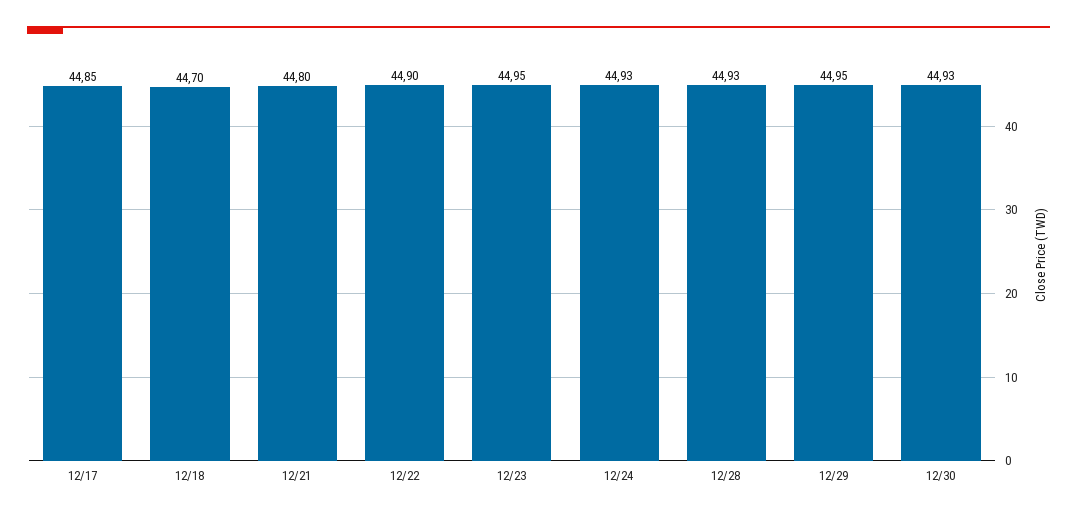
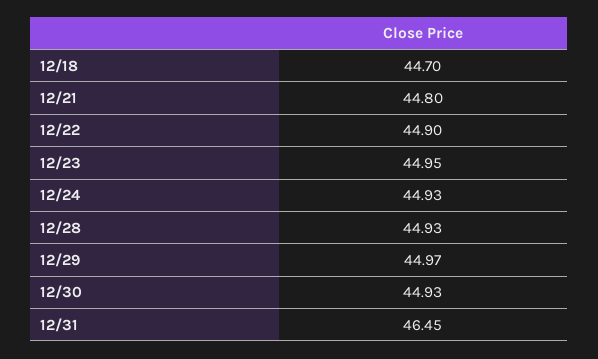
12/17: 44.85 -> none
12/29: 44.95 -> 44.97
12/31: none -> 46.45

